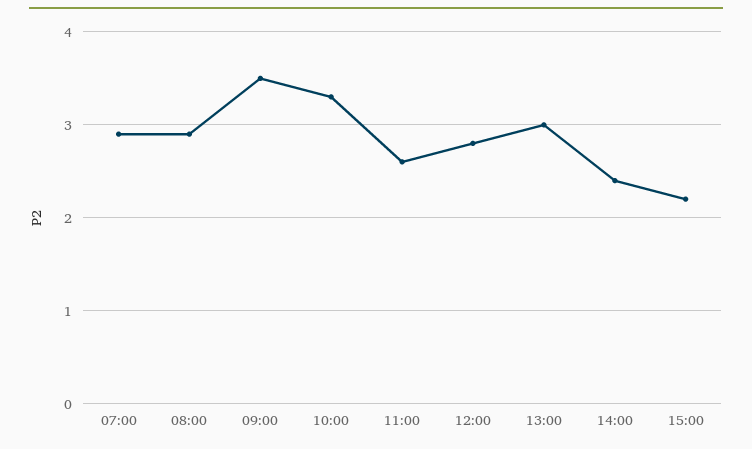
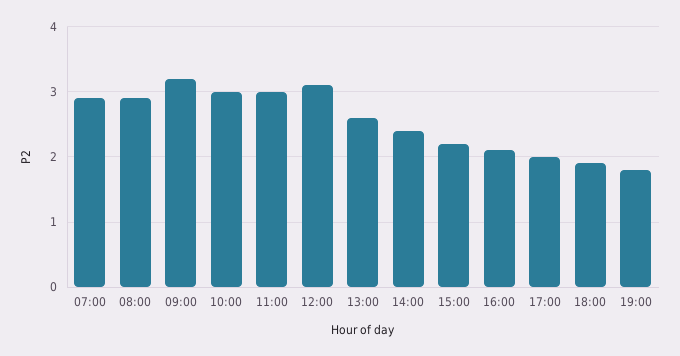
09:00: 3.5 -> 3.2
10:00: 3.3 -> 3
11:00: 2.6 -> 3
12:00: 2.8 -> 3.1
13:00: 3 -> 2.6
16:00: none -> 2.1
17:00: none -> 2
18:00: none -> 1.9
19:00: none -> 1.8

